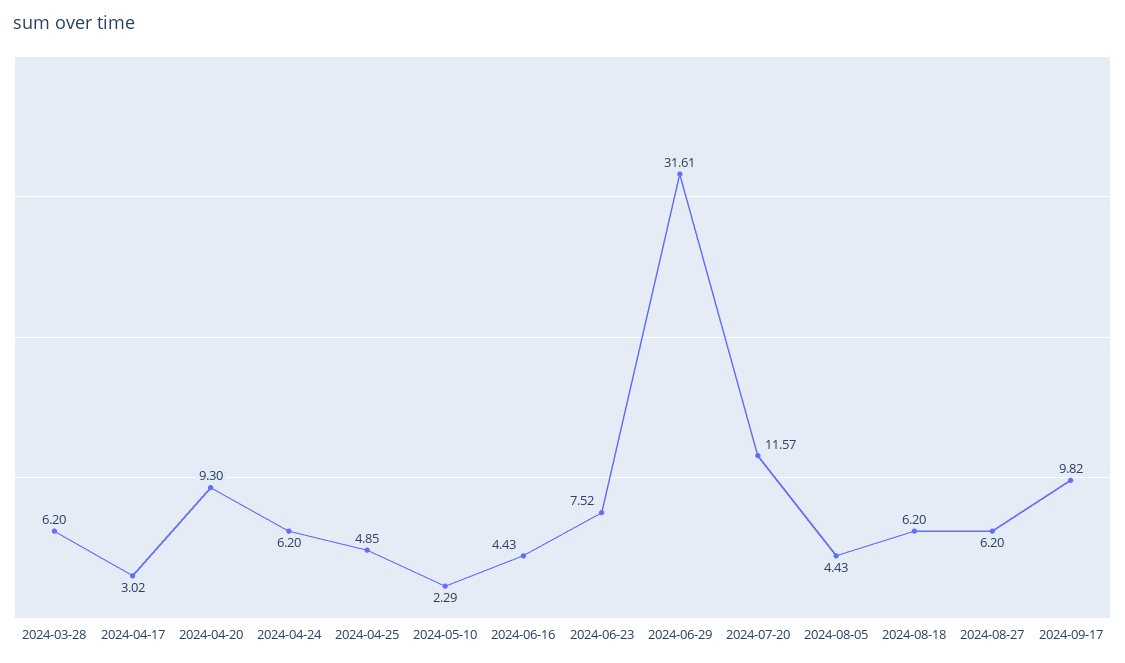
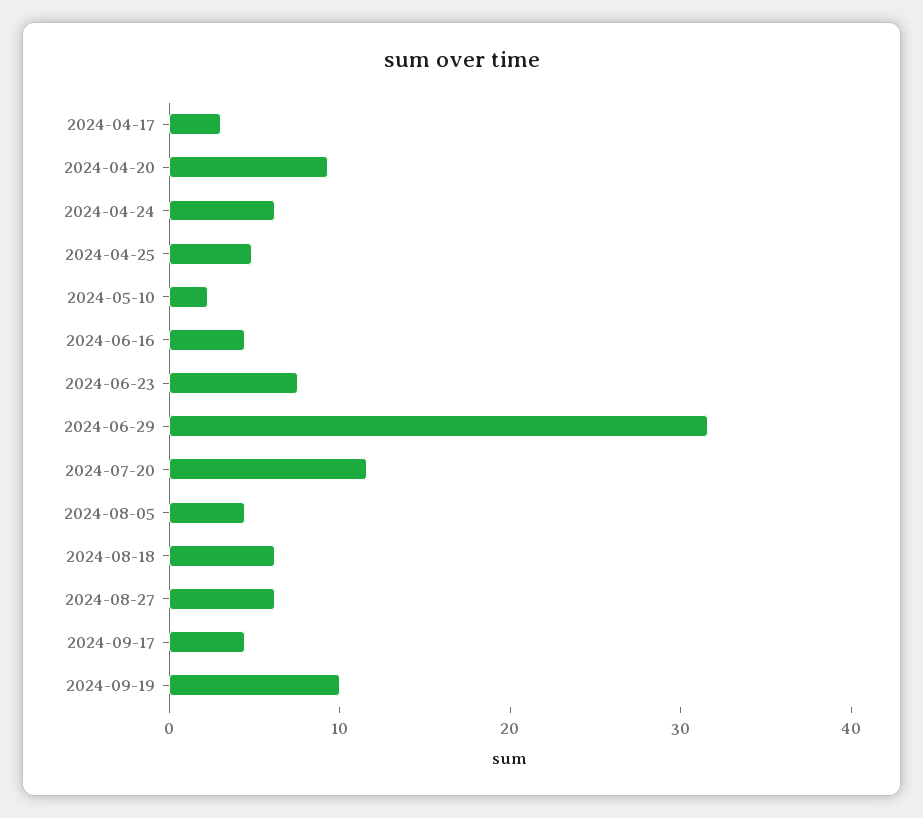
2024-03-28: 6.2 -> none
2024-09-17: 9.82 -> 4
2024-09-19: none -> 10

